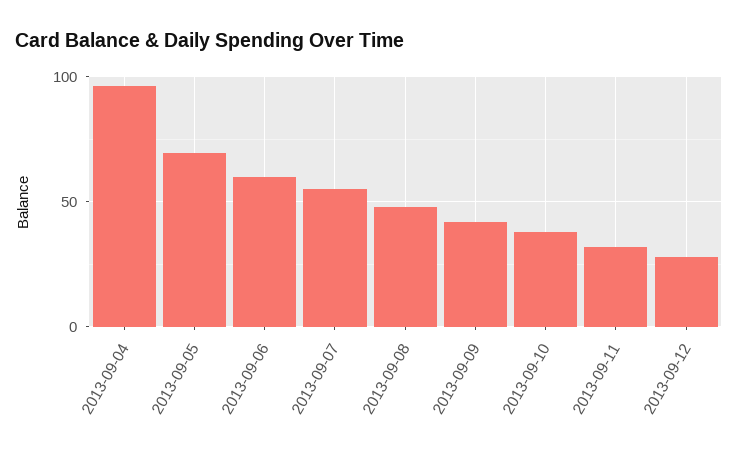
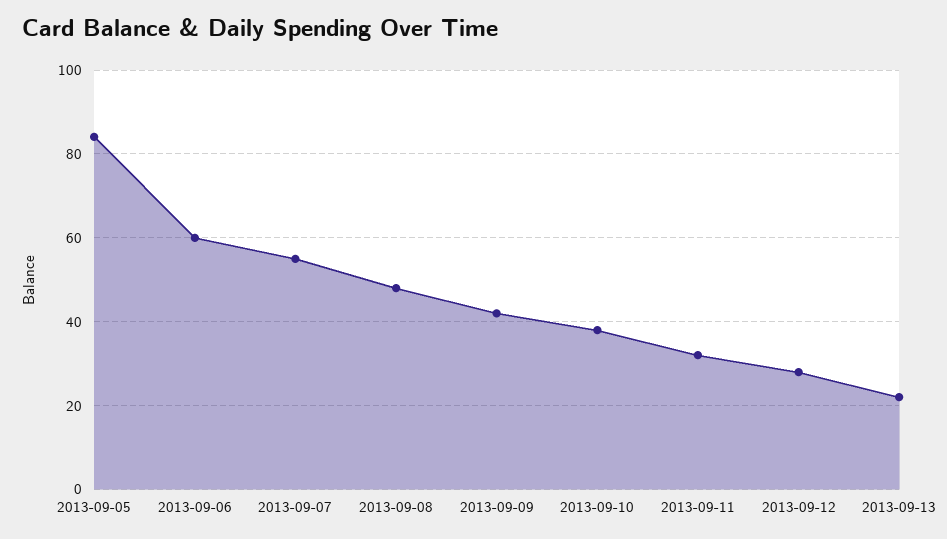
2013-09-04: 95 -> none
2013-09-05: 70 -> 84
2013-09-13: none -> 22

